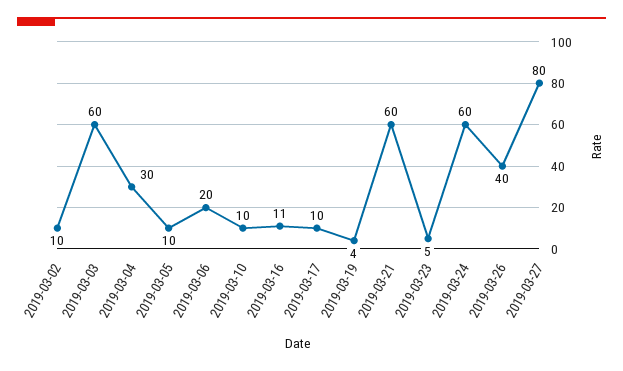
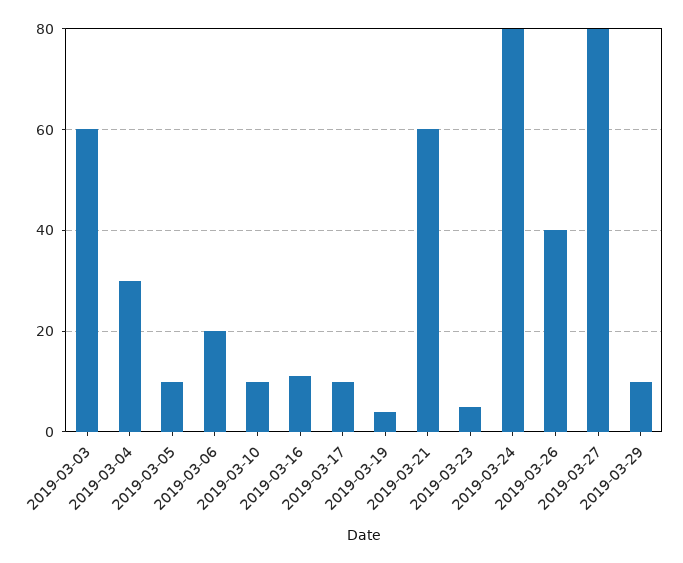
2019-03-02: 10 -> none
2019-03-24: 60 -> 80
2019-03-29: none -> 10

